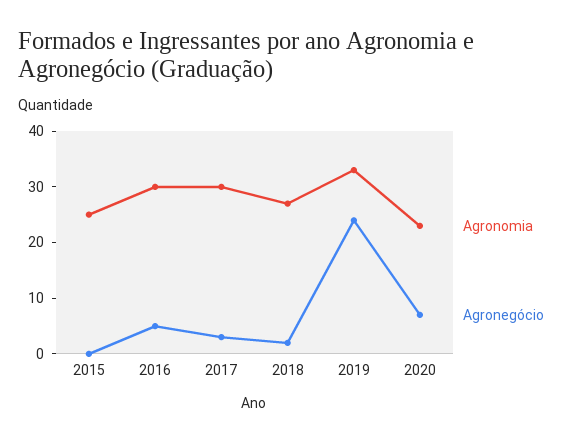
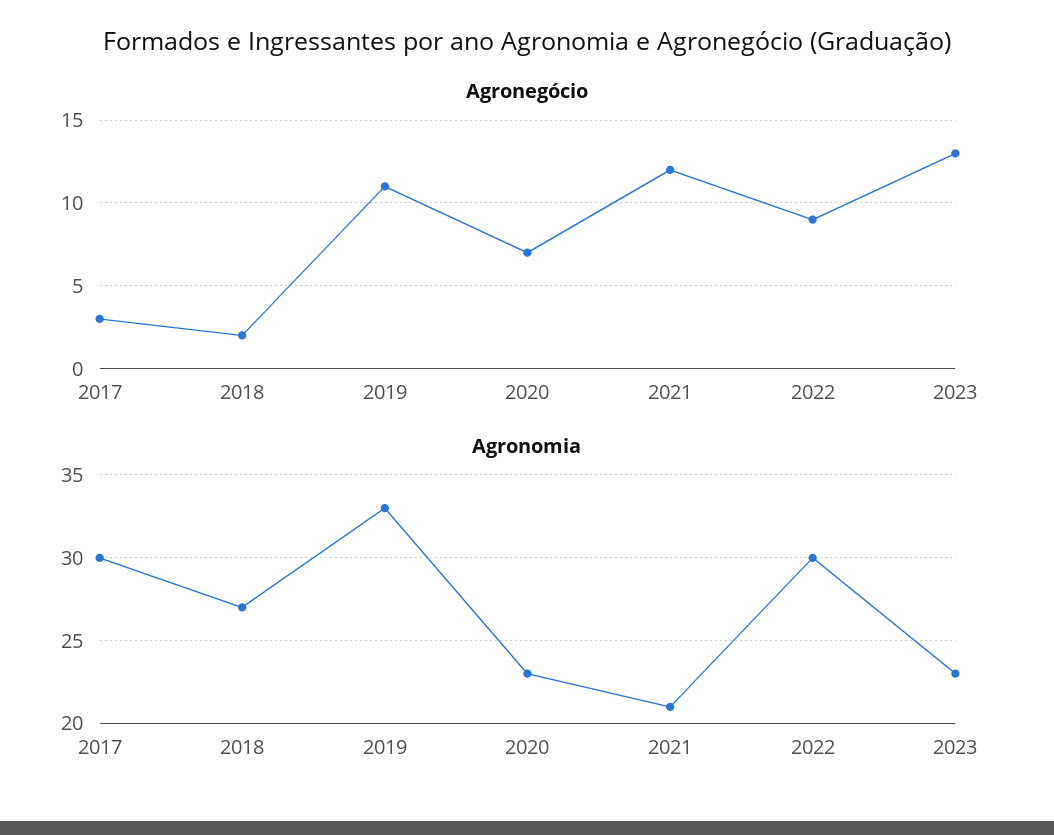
Agronomia, 2015: 25 -> none
Agronegócio, 2015: 0 -> none
Agronomia, 2016: 30 -> none
Agronegócio, 2016: 5 -> none
Agronegócio, 2019: 25 -> 11
Agronegócio, 2021: none -> 12
Agronegócio, 2022: none -> 9
Agronegócio, 2023: none -> 13
Agronomia, 2021: none -> 21
Agronomia, 2022: none -> 30
Agronomia, 2023: none -> 23

